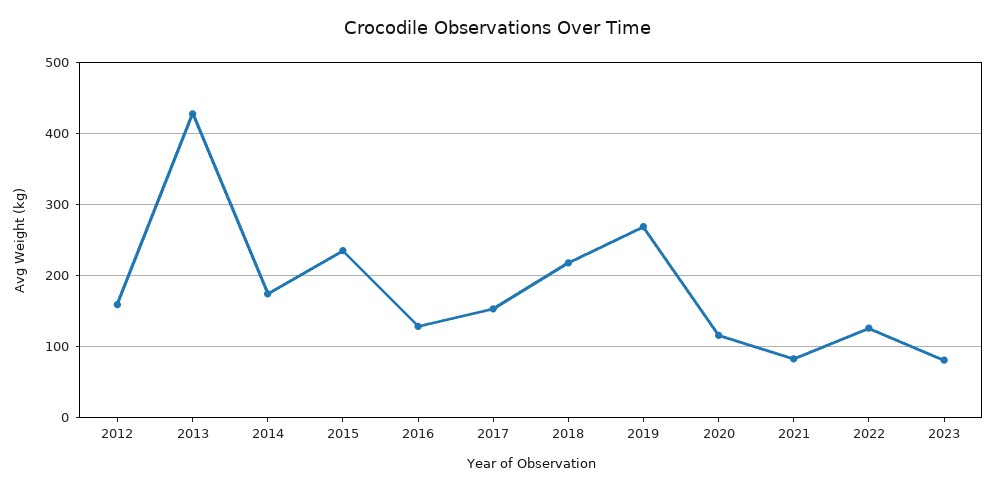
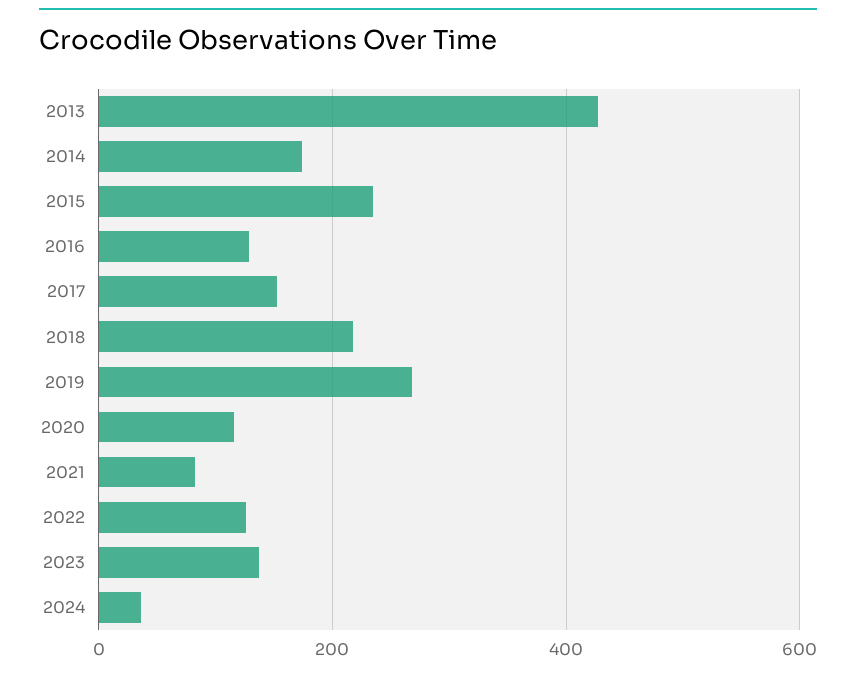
2012: 160 -> none
2023: 80 -> 140
2024: none -> 40

